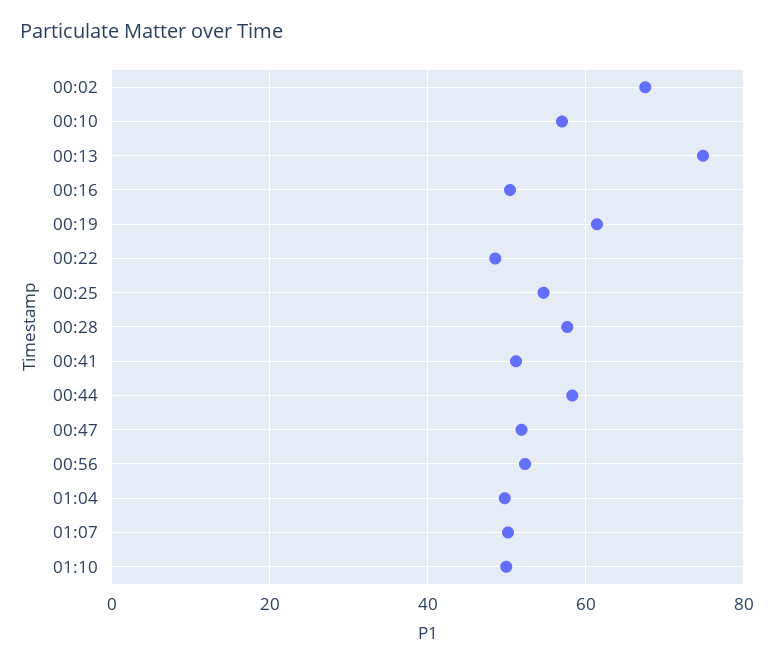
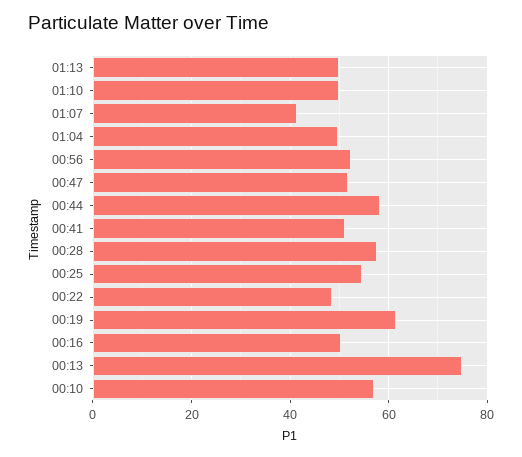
00:02: 68 -> none
01:07: 50 -> 42
01:13: none -> 50

